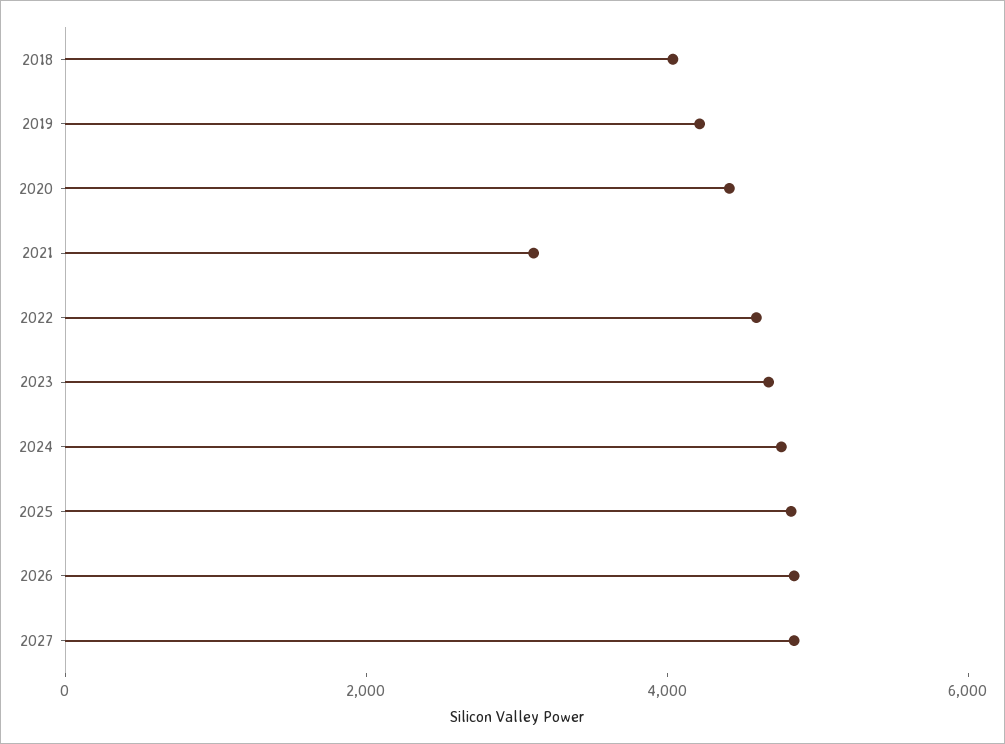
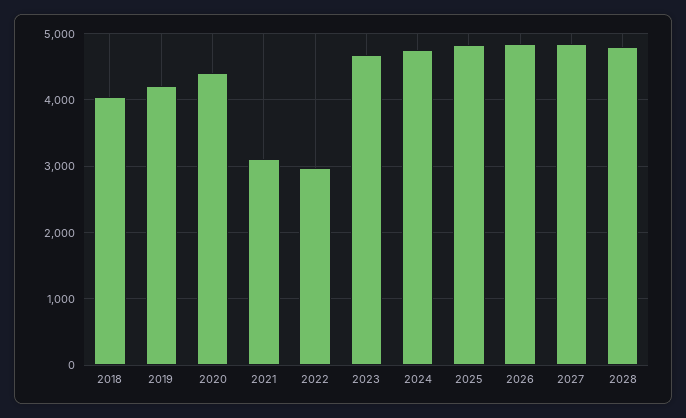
2022: 4500 -> 3000
2028: none -> 4800

